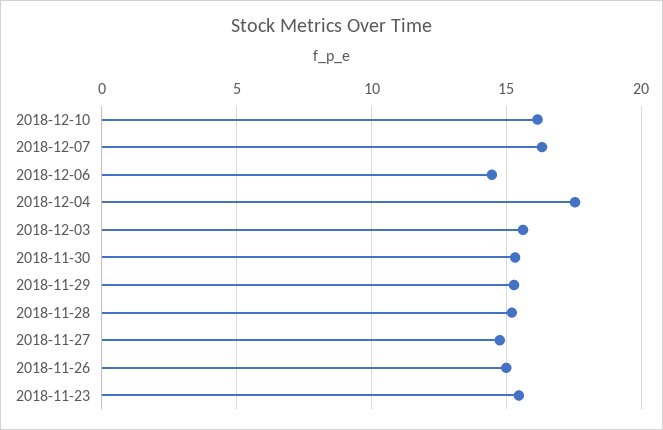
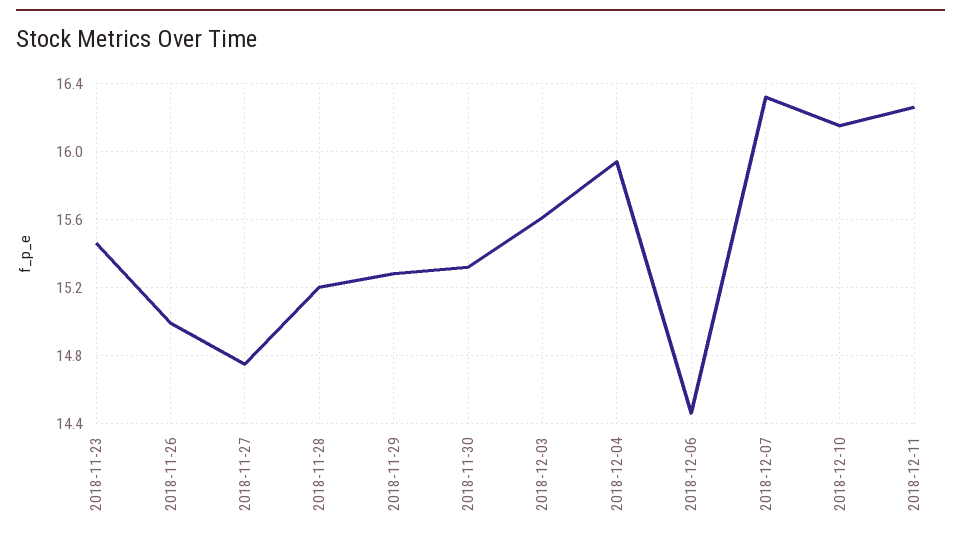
2018-12-04: 17.5 -> 15.95
2018-12-11: none -> 16.25

